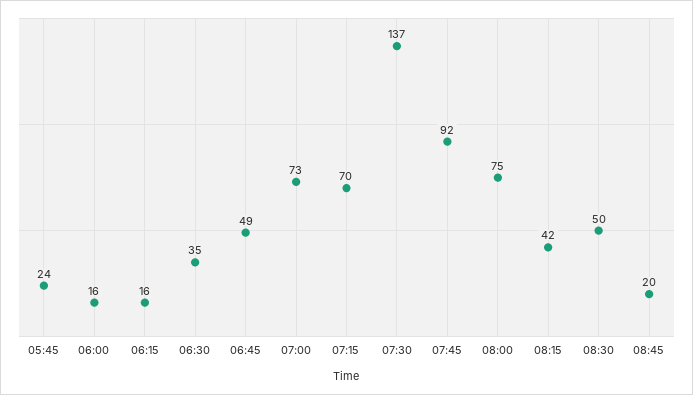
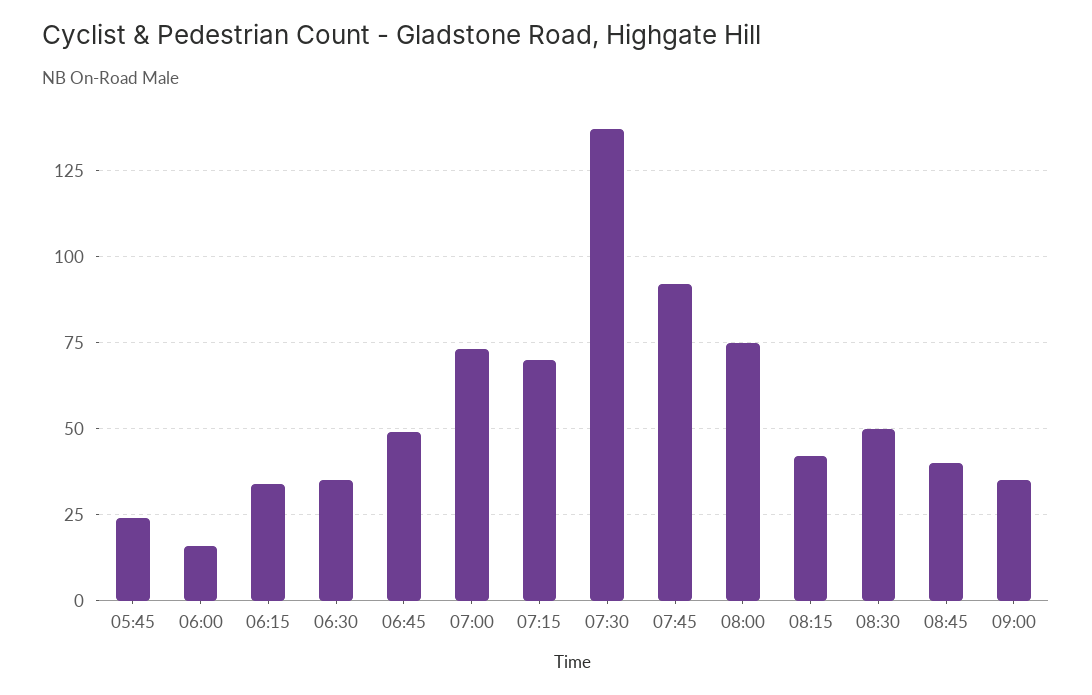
06:15: 16 -> 35
08:45: 20 -> 40
09:00: none -> 35

